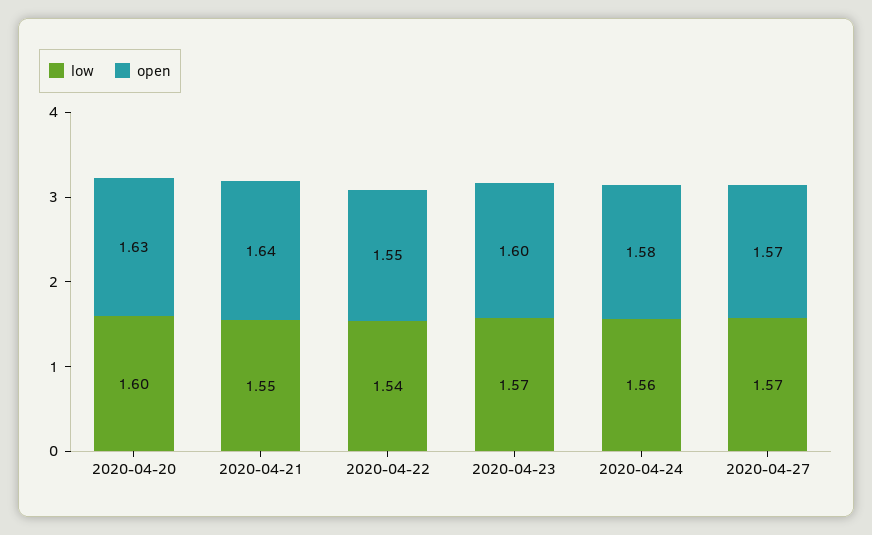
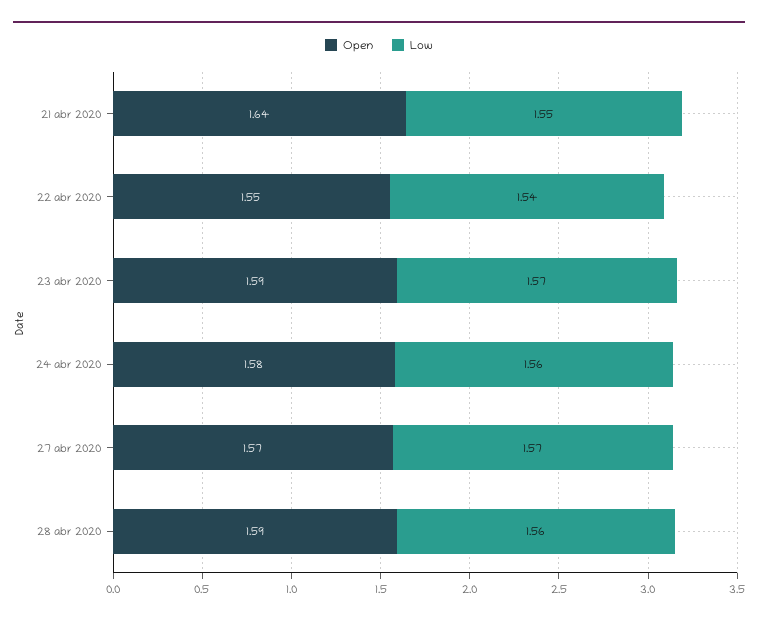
low, 2020-04-20: 1.6 -> none
open, 2020-04-20: 1.63 -> none
open, 2020-04-23: 1.6 -> 1.59
open, 28 abr 2020: none -> 1.59
low, 28 abr 2020: none -> 1.56

